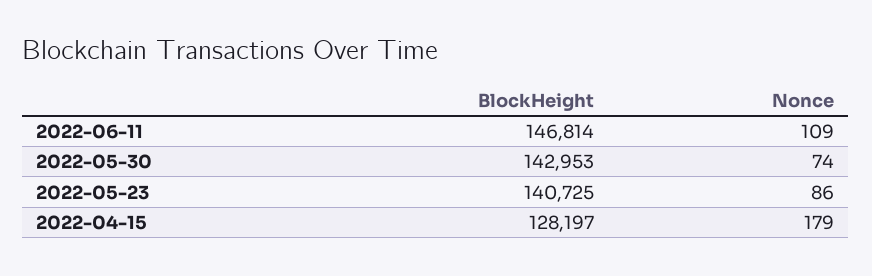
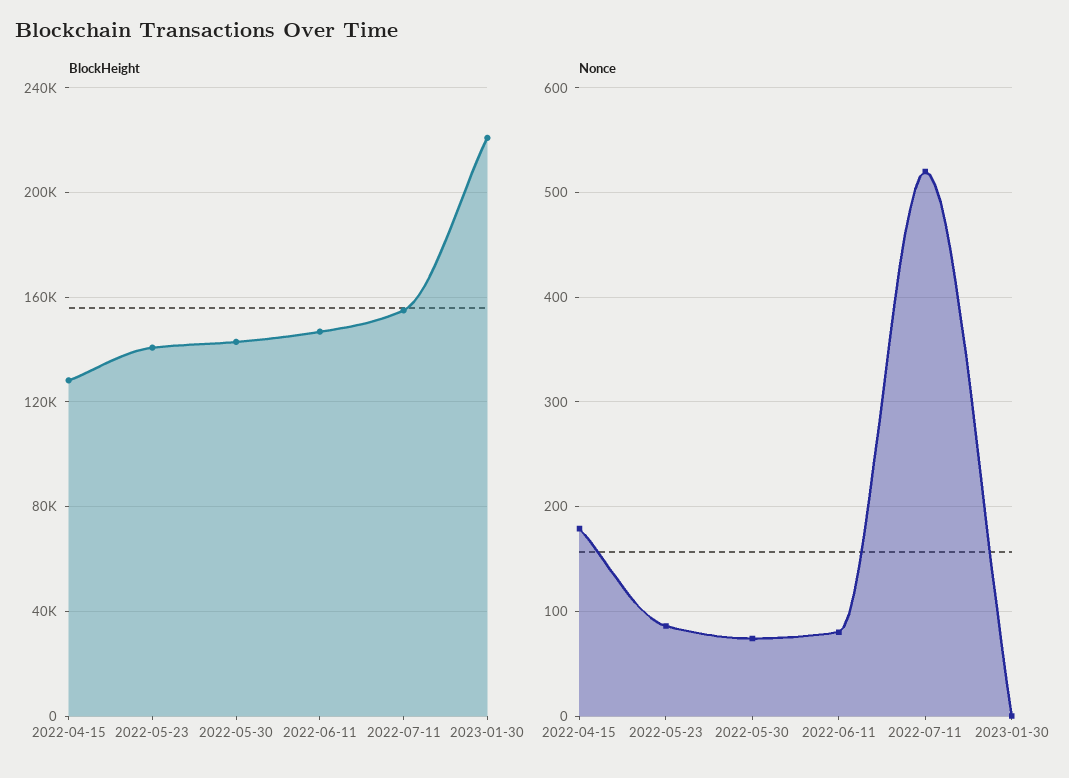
Nonce, 2022-06-11: 109 -> 80
BlockHeight, 2022-07-11: none -> 155000
BlockHeight, 2023-01-30: none -> 220000
Nonce, 2022-07-11: none -> 520
Nonce, 2023-01-30: none -> 0

